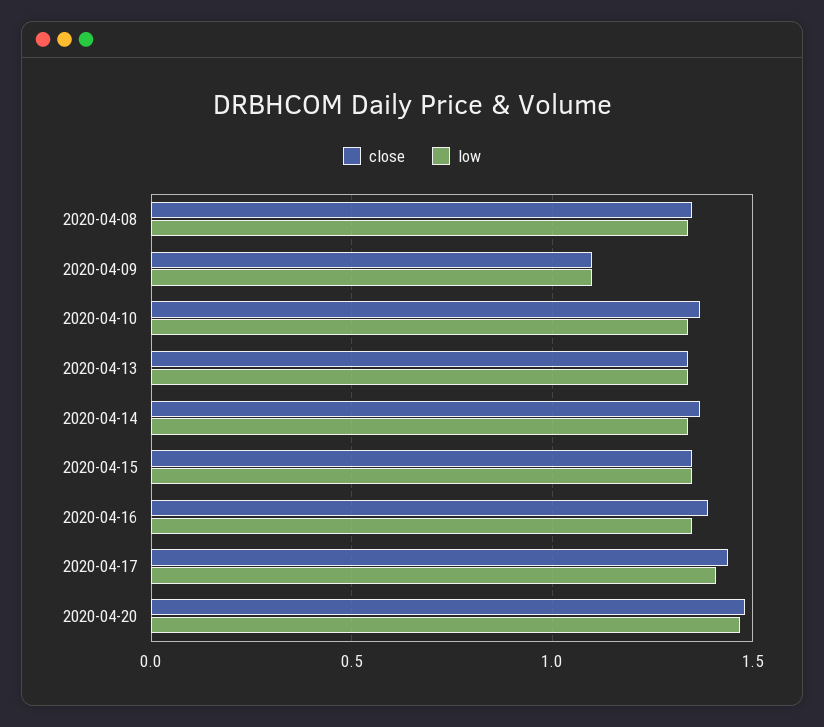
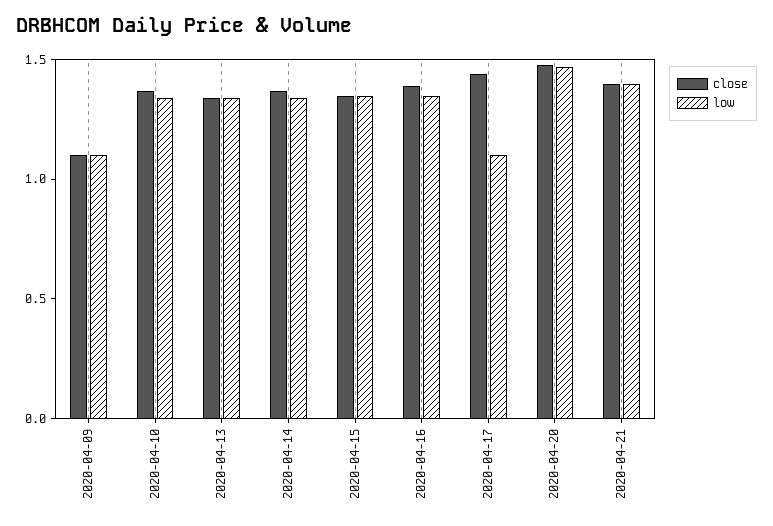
close, 2020-04-08: 1.35 -> none
low, 2020-04-08: 1.35 -> none
low, 2020-04-17: 1.4 -> 1.1
close, 2020-04-21: none -> 1.4
low, 2020-04-21: none -> 1.4

